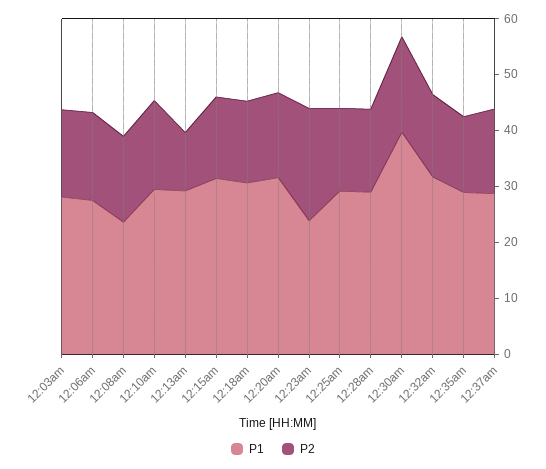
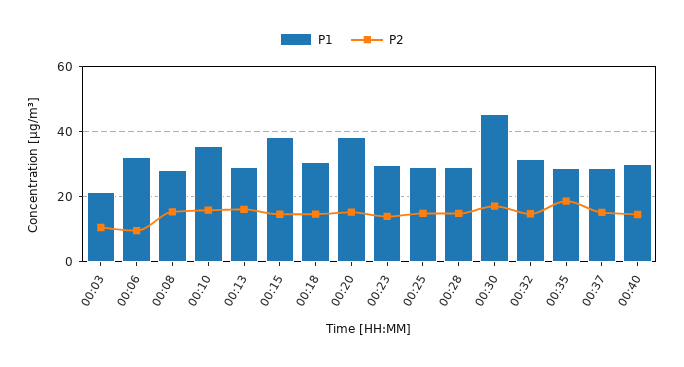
P1, 12:03am: 28 -> 22
P2, 12:03am: 16 -> 10
P1, 12:06am: 28 -> 32
P2, 12:06am: 16 -> 10
P1, 12:08am: 24 -> 28
P1, 12:10am: 30 -> 36
P2, 12:13am: 10 -> 16
P1, 12:15am: 32 -> 38
P1, 12:20am: 32 -> 38
P1, 12:23am: 24 -> 30
P2, 12:23am: 20 -> 14
P1, 12:30am: 40 -> 46
P2, 12:35am: 14 -> 18
P1, 00:40: none -> 30
P2, 00:40: none -> 14

